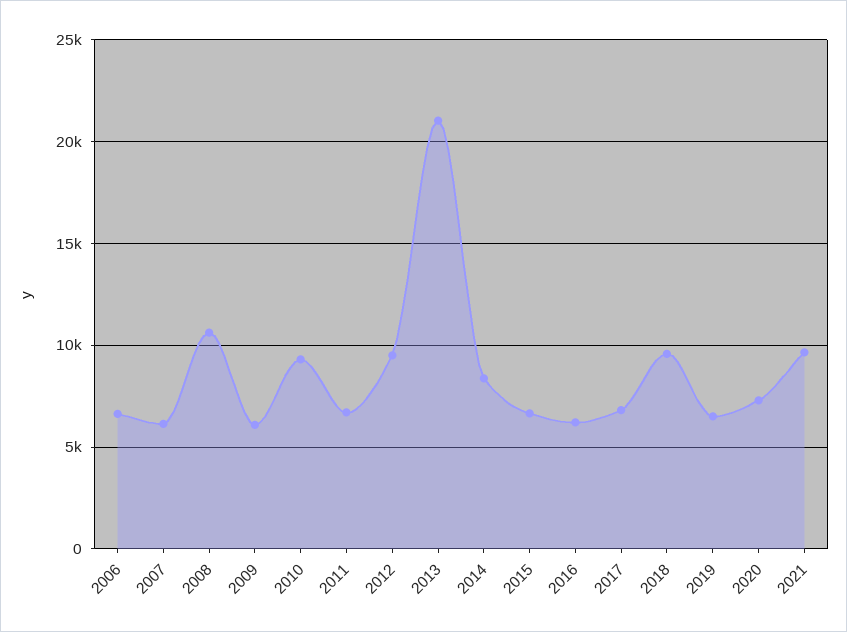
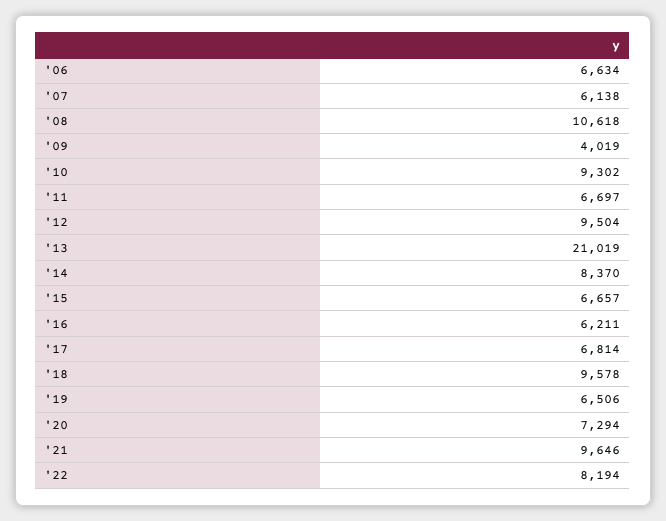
2009: 6000 -> 4019
'22: none -> 8194

